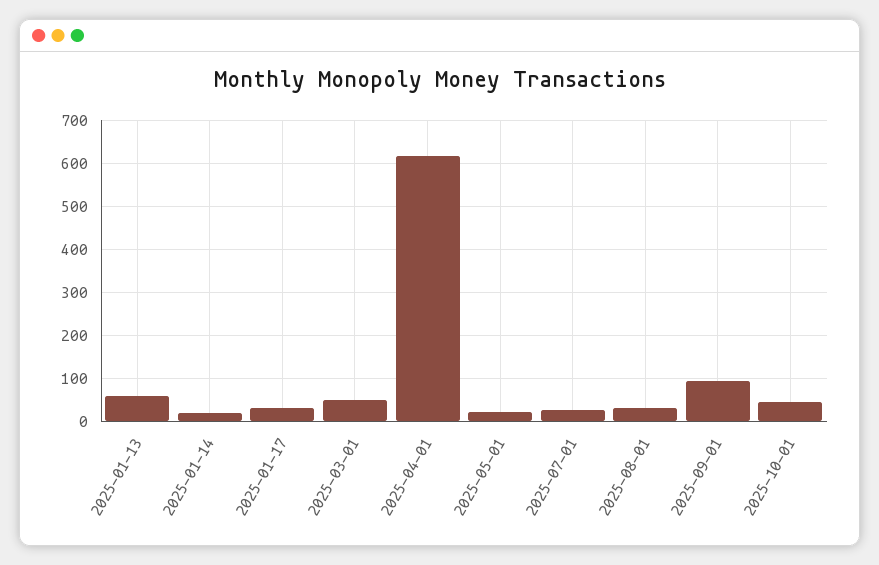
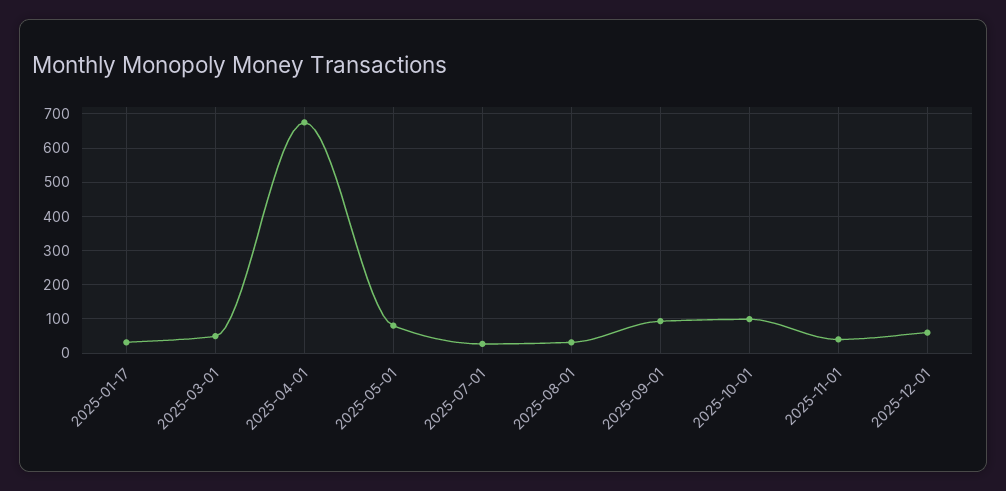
2025-01-13: 60 -> none
2025-01-14: 20 -> none
2025-04-01: 620 -> 680
2025-05-01: 20 -> 80
2025-10-01: 40 -> 100
2025-11-01: none -> 40
2025-12-01: none -> 60

